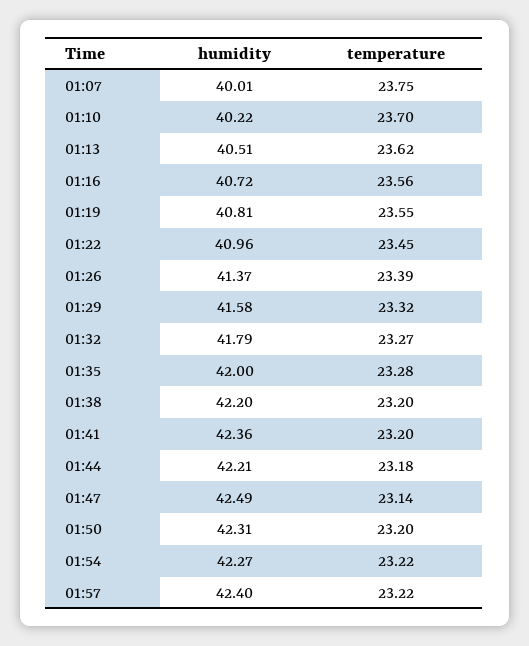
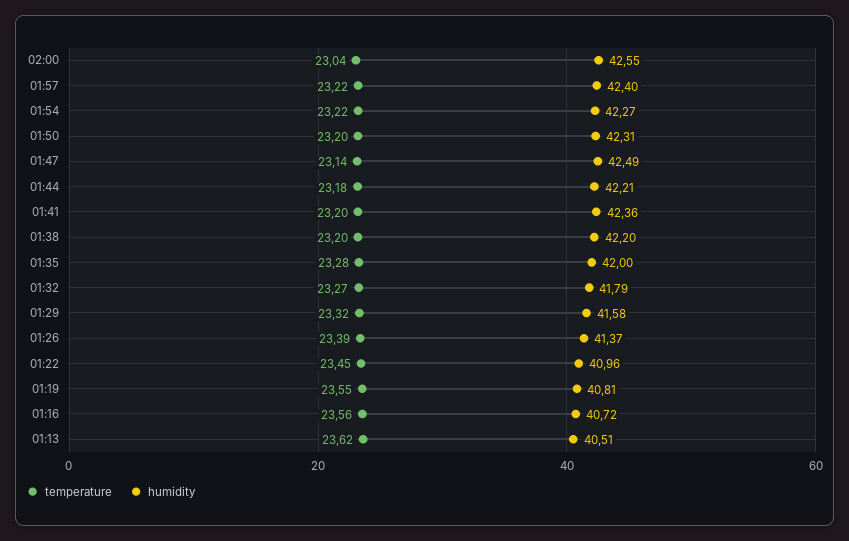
humidity, 01:07: 40.01 -> none
temperature, 01:07: 23.75 -> none
humidity, 01:10: 40.22 -> none
temperature, 01:10: 23.7 -> none
temperature, 02:00: none -> 23.04
humidity, 02:00: none -> 42.55

